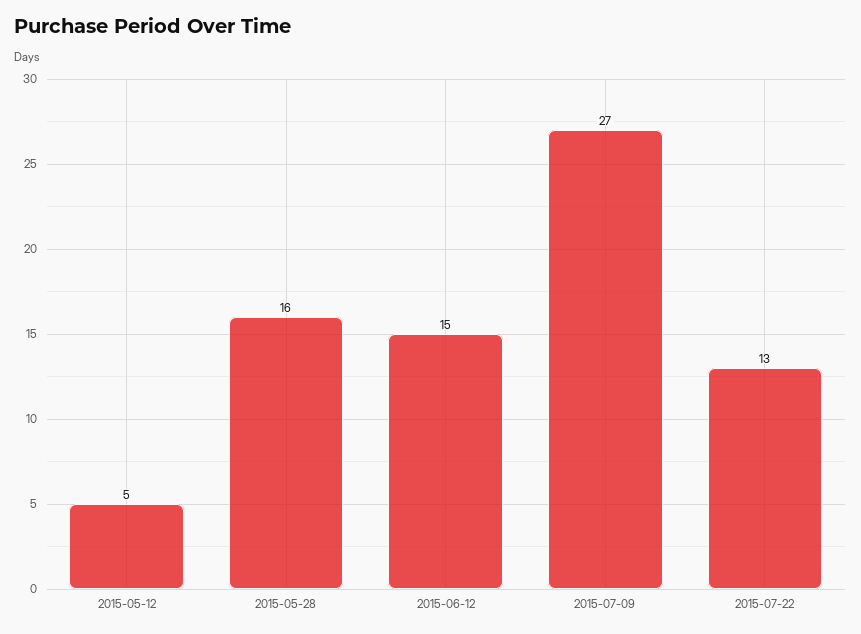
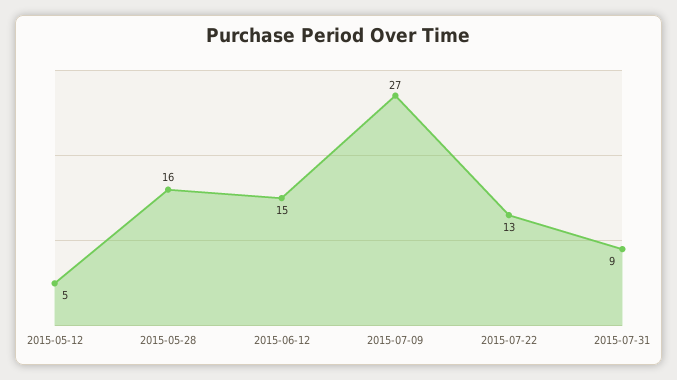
2015-07-31: none -> 9

